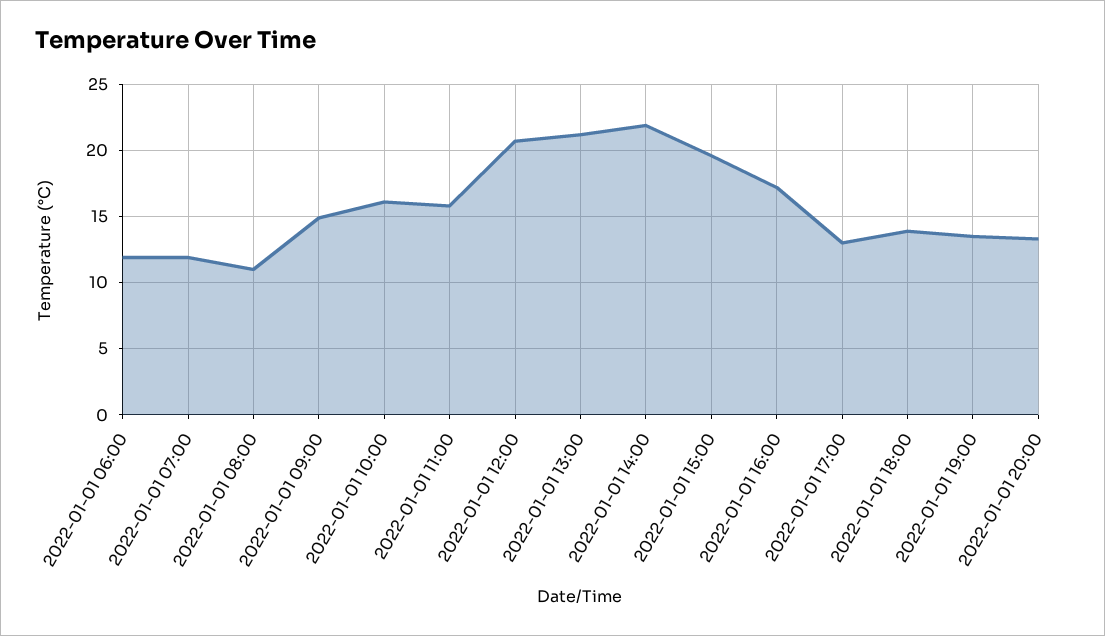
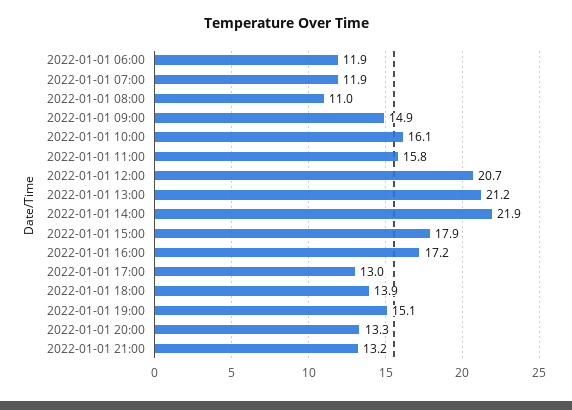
2022-01-01 15:00: 19.5 -> 17.9
2022-01-01 19:00: 13.5 -> 15.1
2022-01-01 21:00: none -> 13.2

